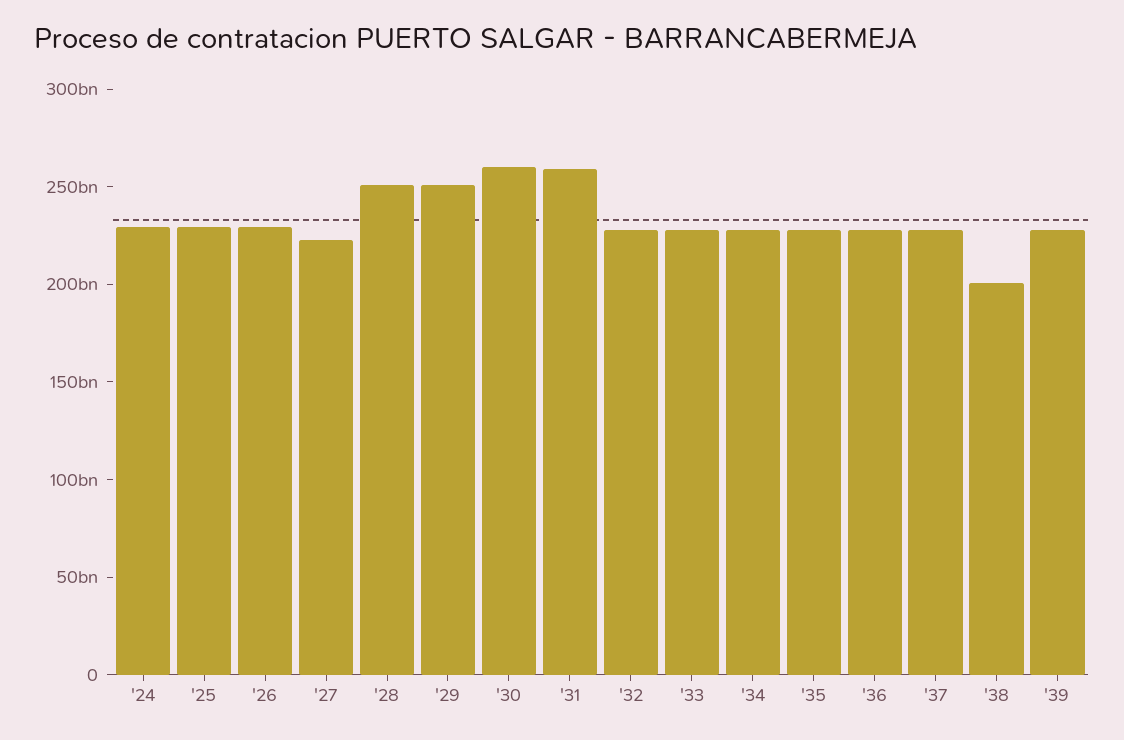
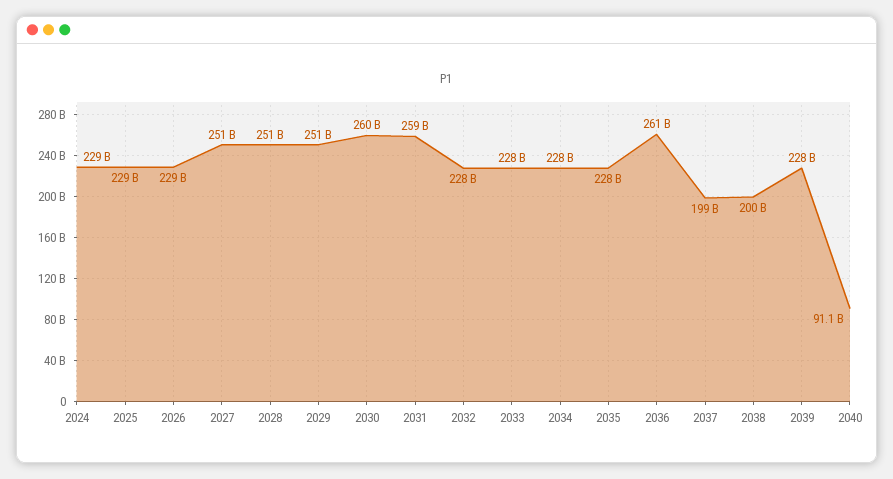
'27: 220000000000 -> 251000000000
'36: 230000000000 -> 261000000000
'37: 230000000000 -> 199000000000
2040: none -> 91100000000

